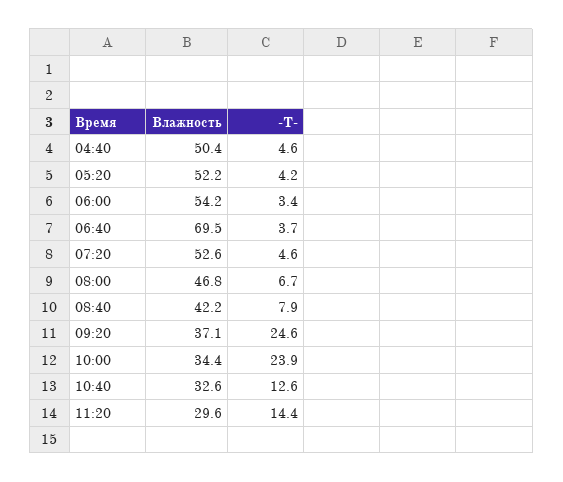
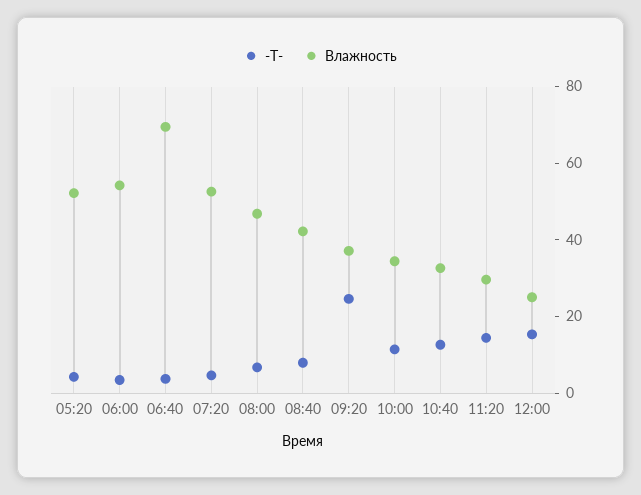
Влажность, 04:40: 50.4 -> none
-T-, 04:40: 4.6 -> none
-T-, 10:00: 23.9 -> 10
-T-, 12:00: none -> 15
Влажность, 12:00: none -> 25

